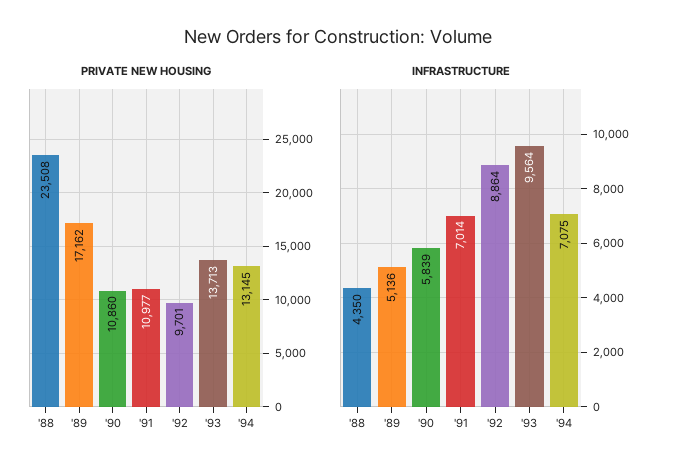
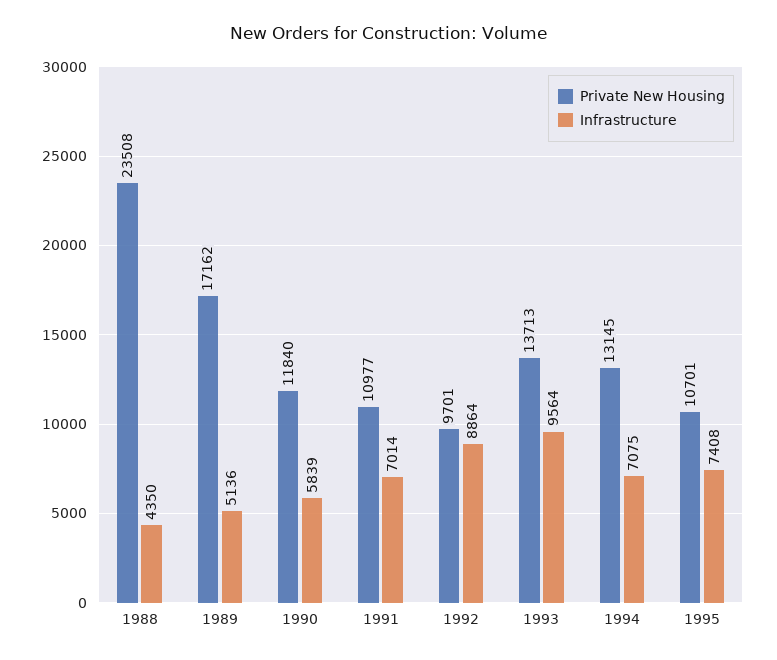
PRIVATE NEW HOUSING, '90: 10860 -> 11840
PRIVATE NEW HOUSING, 1995: none -> 10701
INFRASTRUCTURE, 1995: none -> 7408

